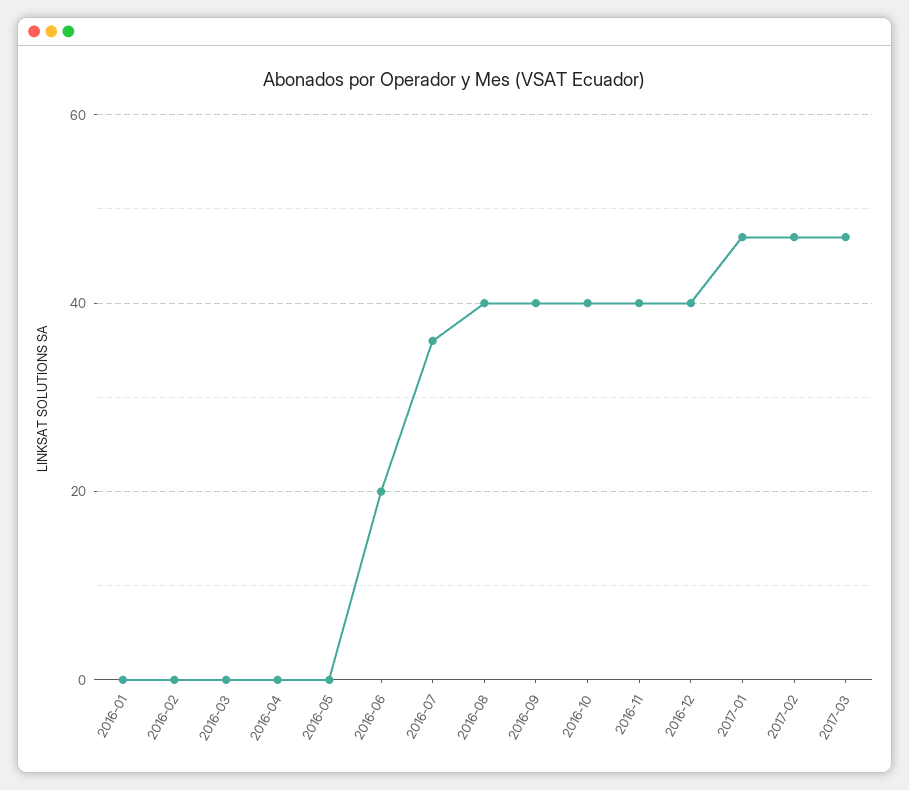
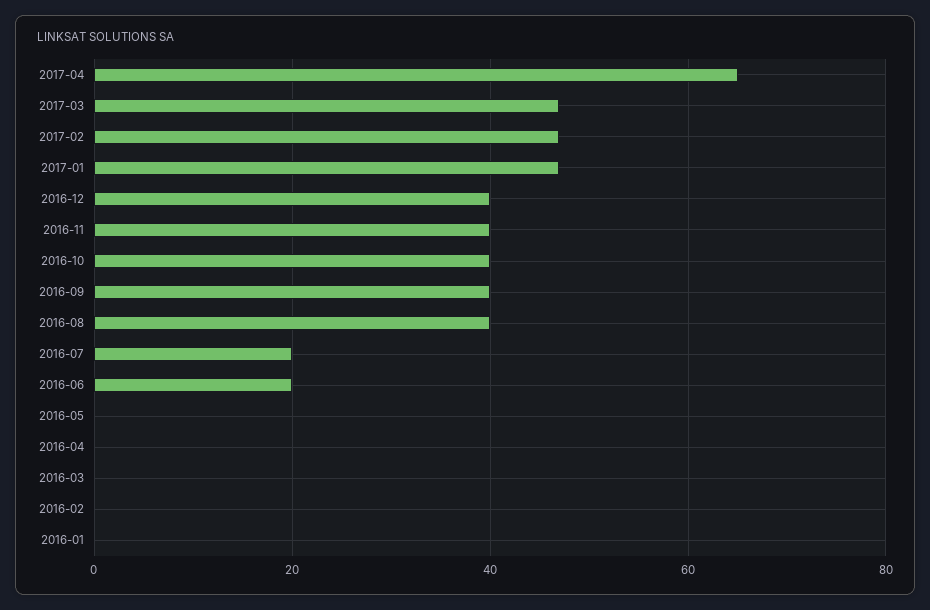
2016-07: 35 -> 20
2017-04: none -> 65

